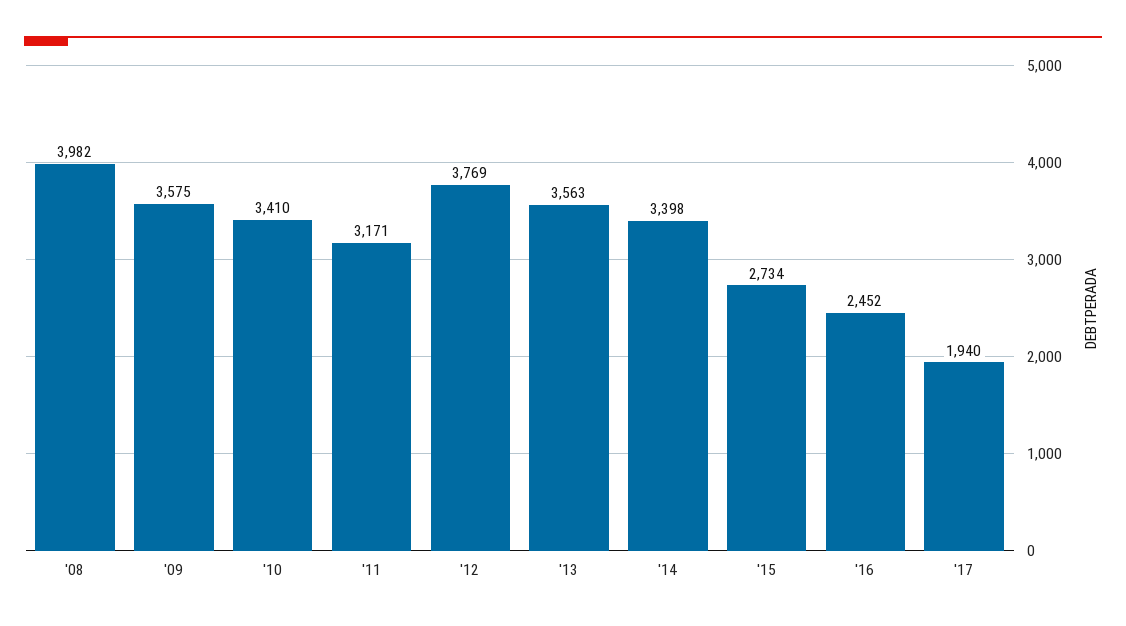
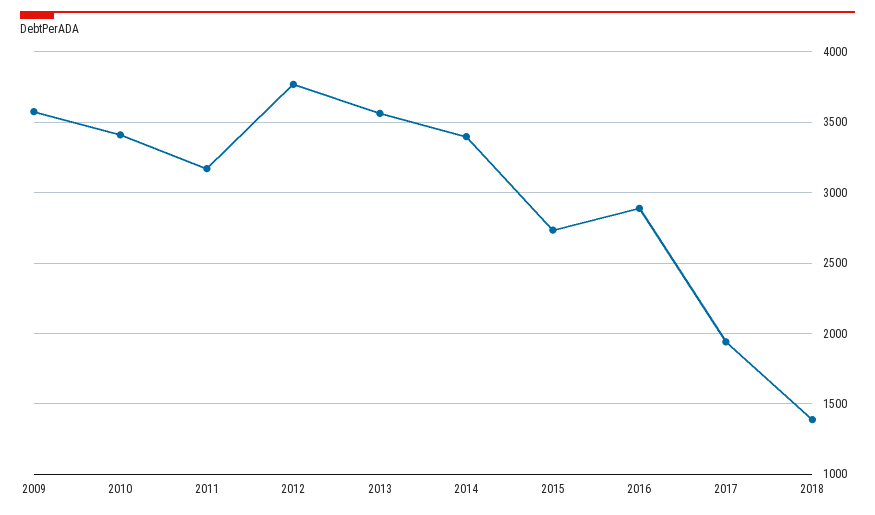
'08: 3982 -> none
'16: 2452 -> 2900
2018: none -> 1400

